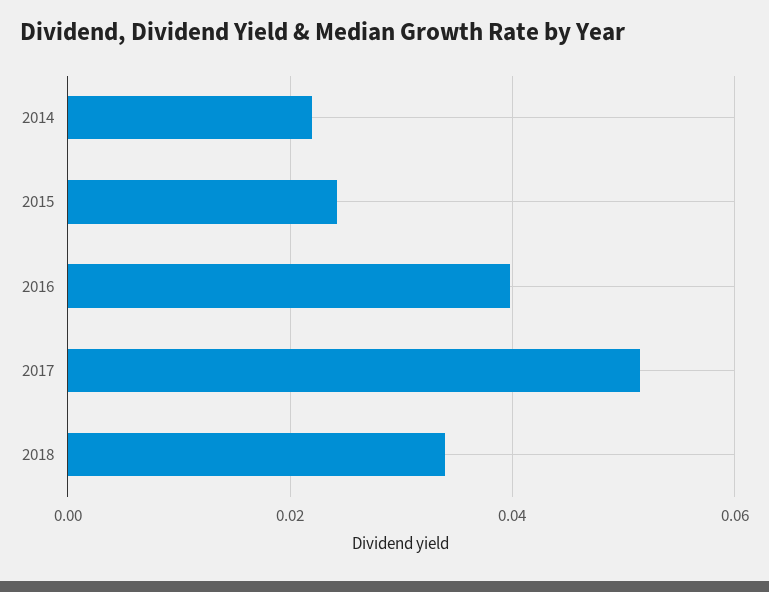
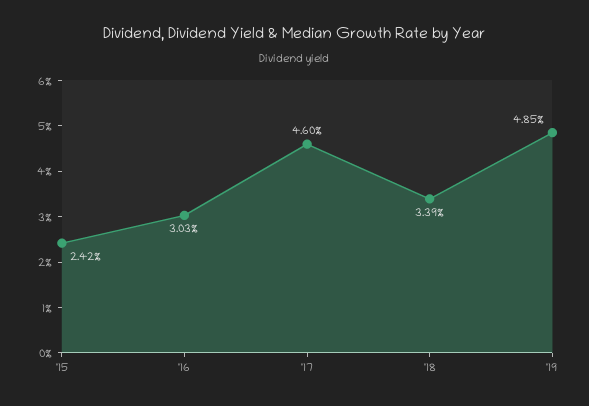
2014: 0.022 -> none
2016: 0.04 -> 0.0303
2017: 0.052 -> 0.046
'19: none -> 0.0485

